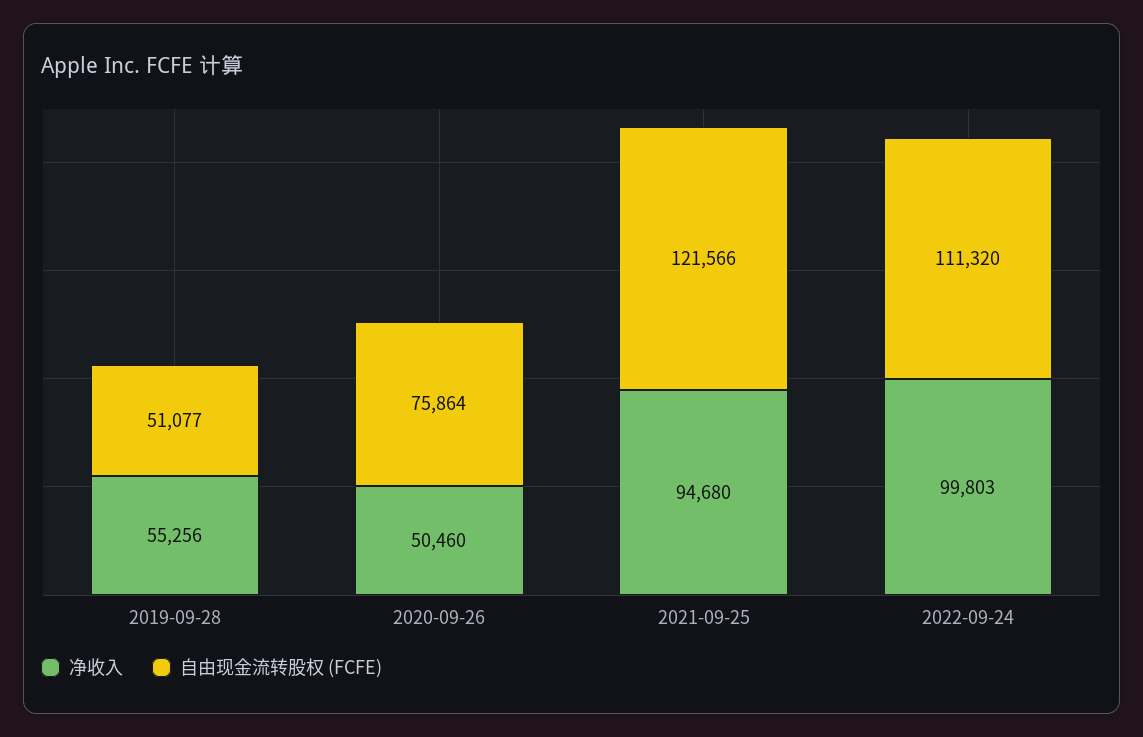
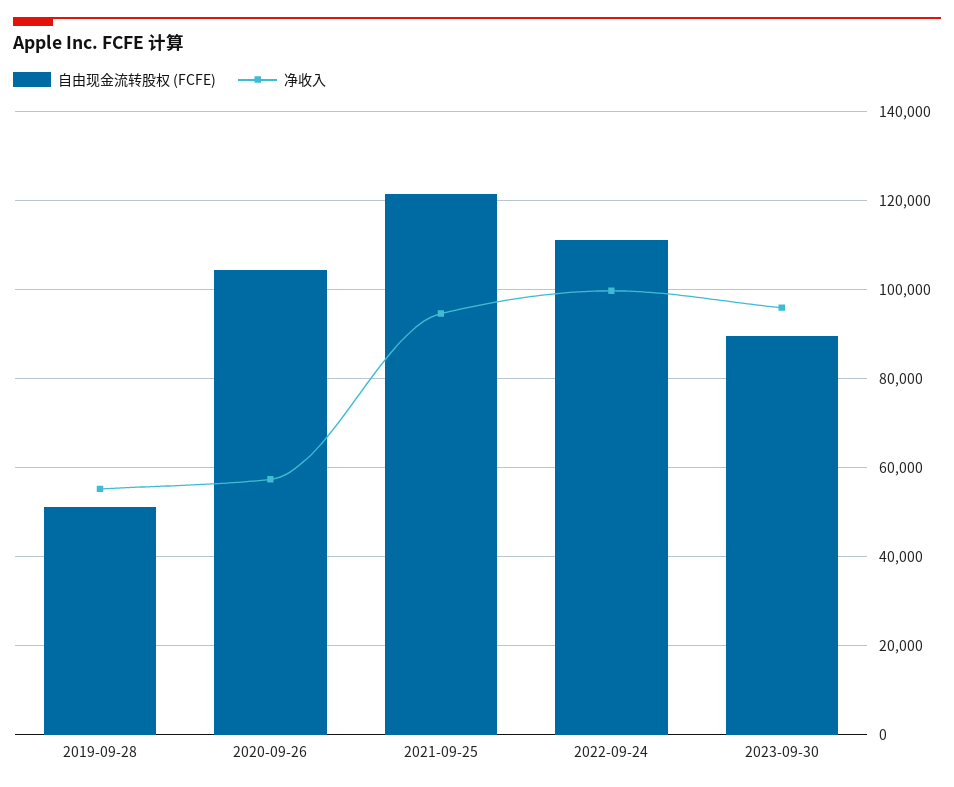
净收入, 2020-09-26: 50460 -> 58000
自由现金流转股权 (FCFE), 2020-09-26: 75864 -> 104000
自由现金流转股权 (FCFE), 2023-09-30: none -> 90000
净收入, 2023-09-30: none -> 96000

